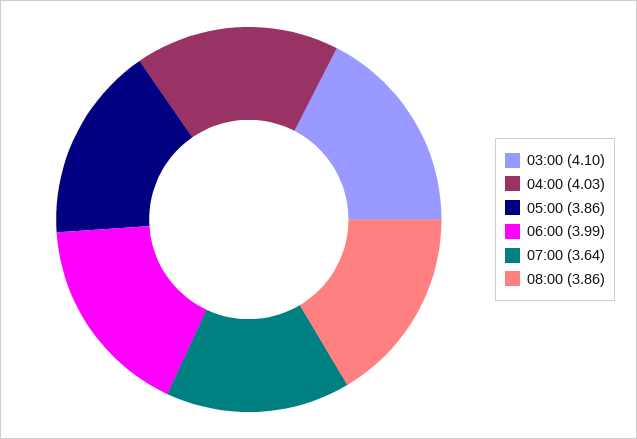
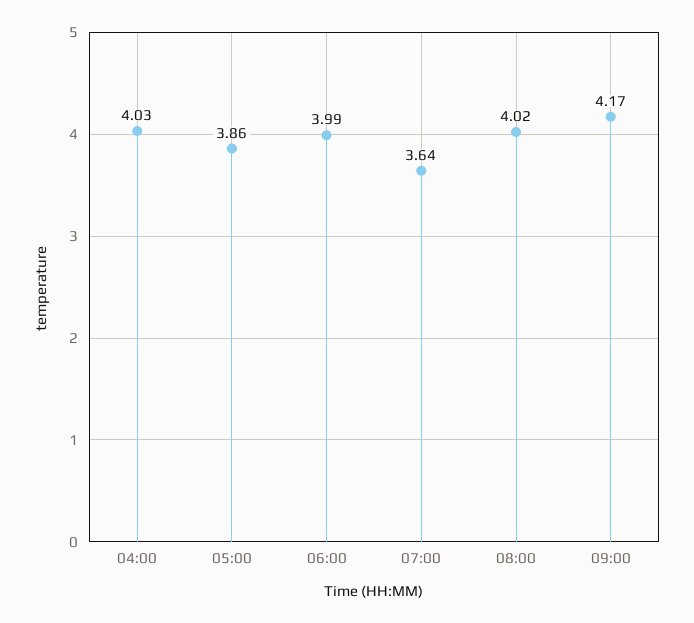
03:00: 4.1 -> none
08:00: 3.86 -> 4.02
09:00: none -> 4.17

